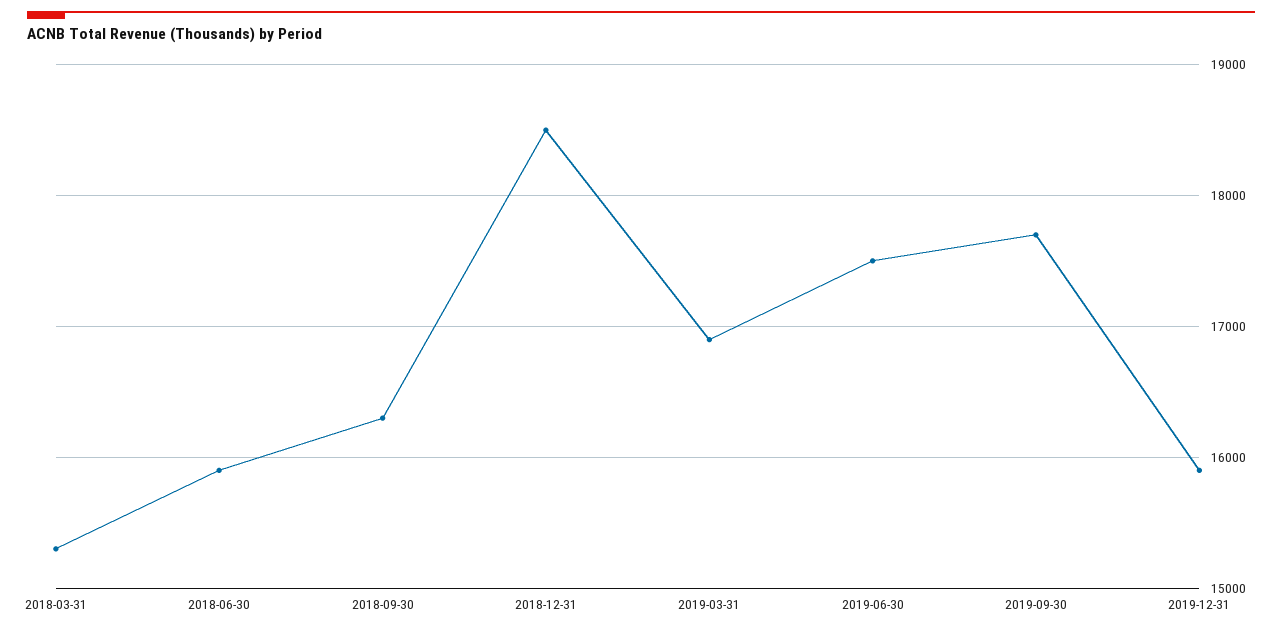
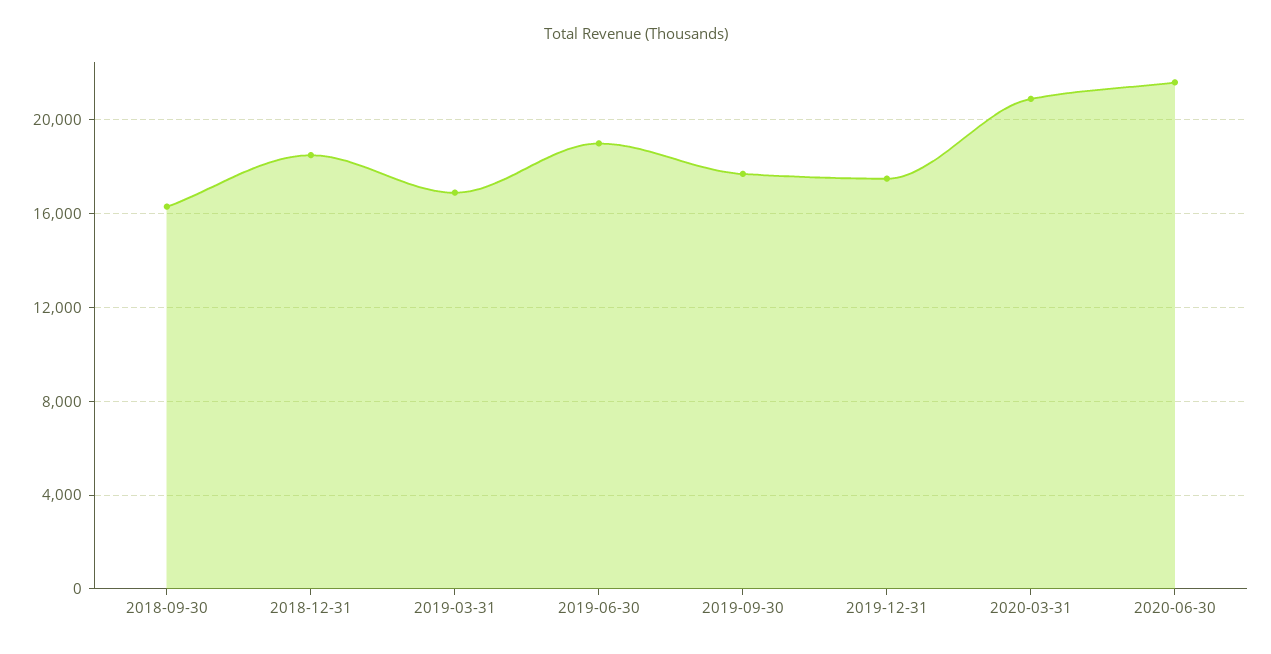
2018-03-31: 15300 -> none
2018-06-30: 15900 -> none
2019-06-30: 17500 -> 19000
2019-12-31: 15900 -> 17500
2020-03-31: none -> 21000
2020-06-30: none -> 21500

